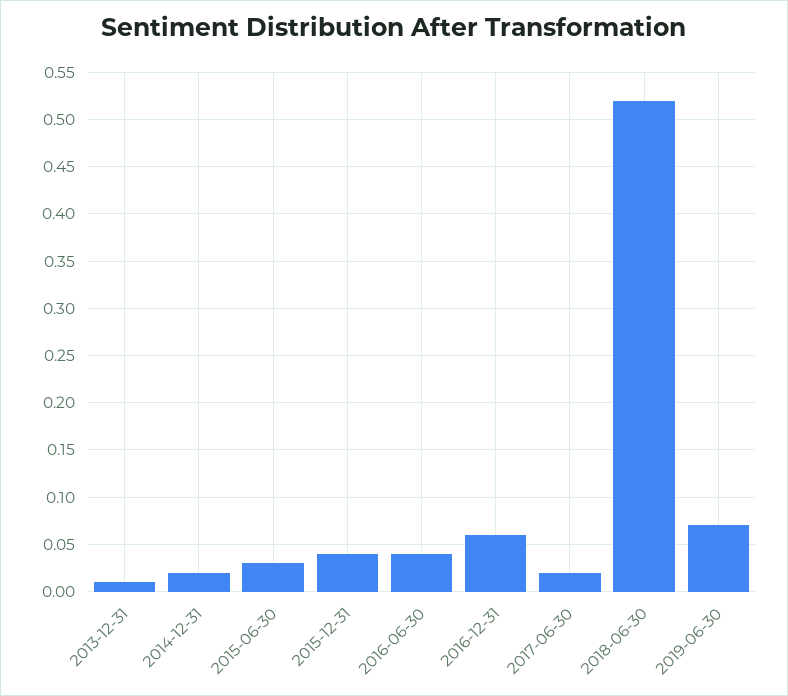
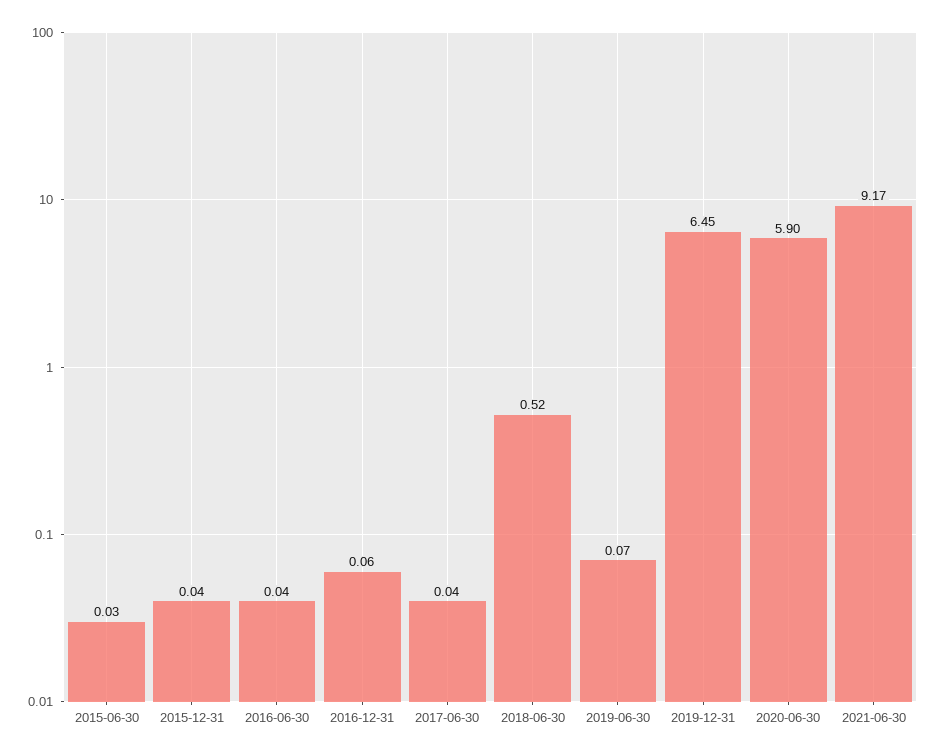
2013-12-31: 0.01 -> none
2014-12-31: 0.02 -> none
2017-06-30: 0.02 -> 0.04
2019-12-31: none -> 6.45
2020-06-30: none -> 5.9
2021-06-30: none -> 9.17

